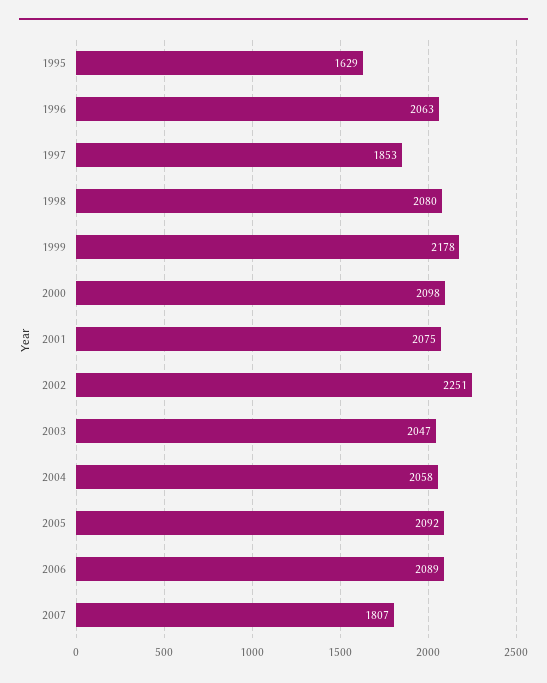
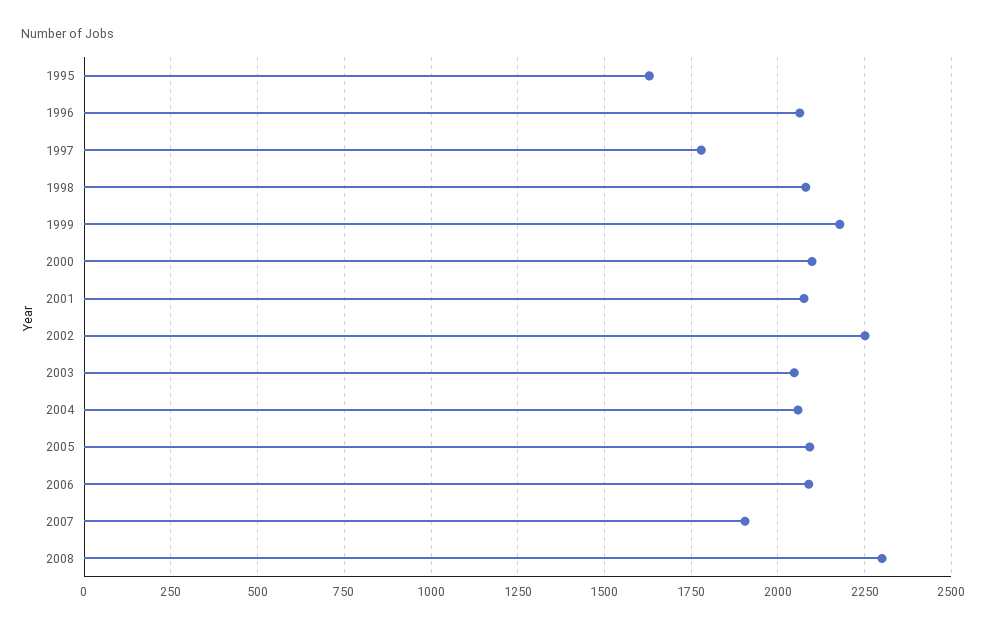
1997: 1853 -> 1775
2007: 1807 -> 1900
2008: none -> 2300

